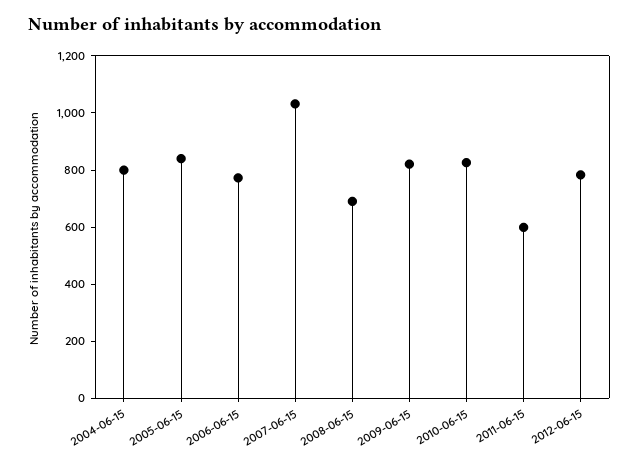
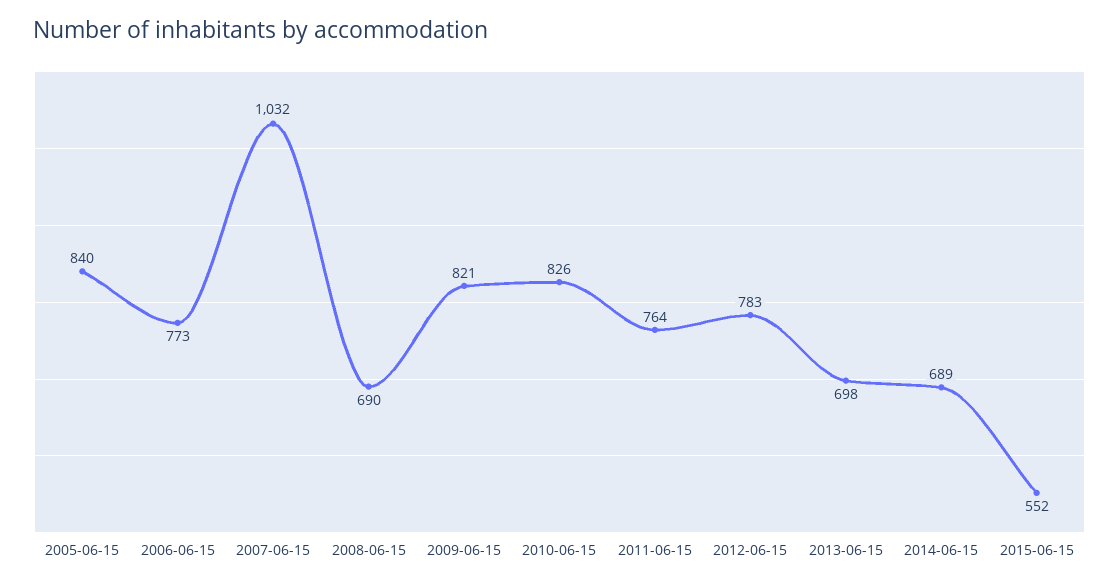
2004-06-15: 800 -> none
2011-06-15: 600 -> 764
2013-06-15: none -> 698
2014-06-15: none -> 689
2015-06-15: none -> 552

